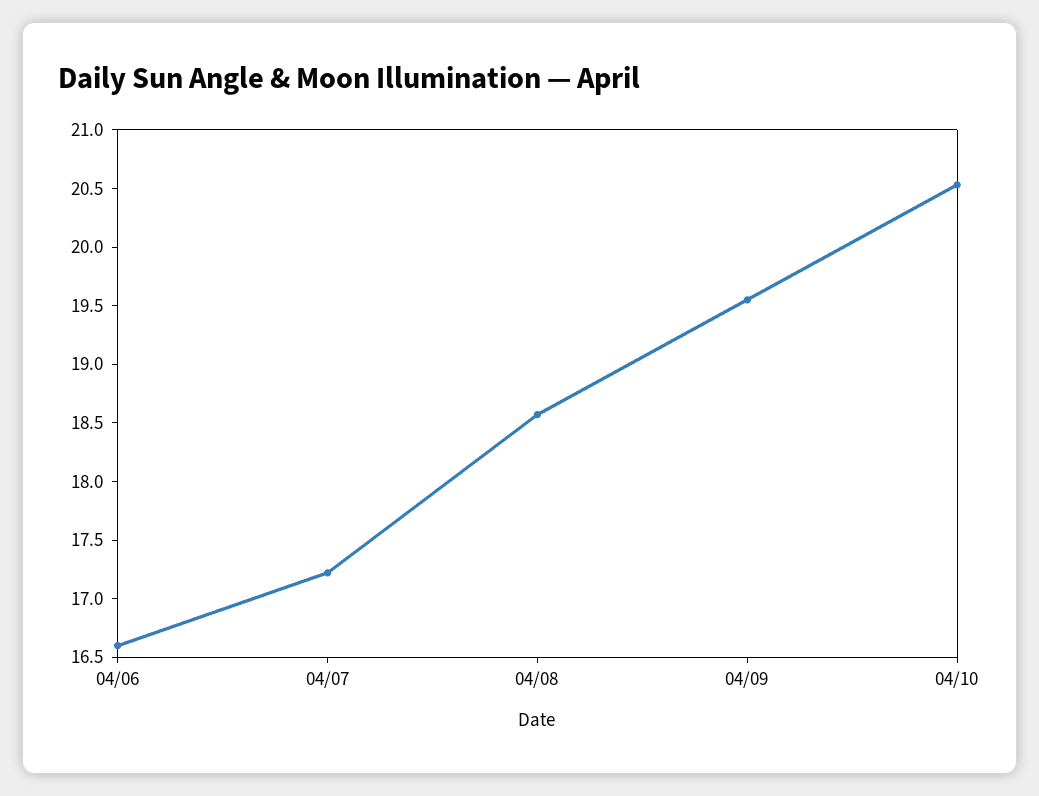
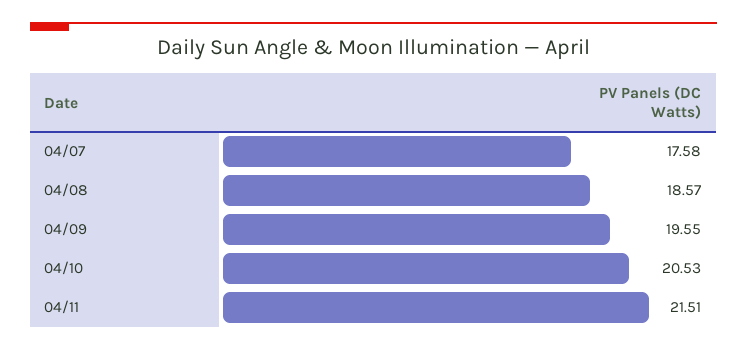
04/06: 16.6 -> none
04/07: 17.2 -> 17.58
04/11: none -> 21.51

